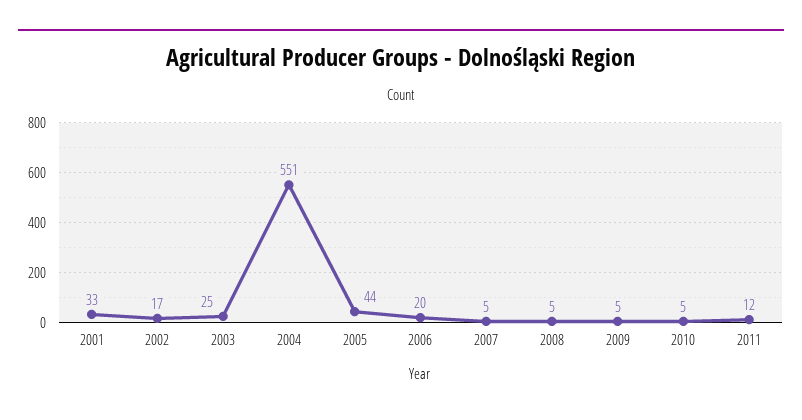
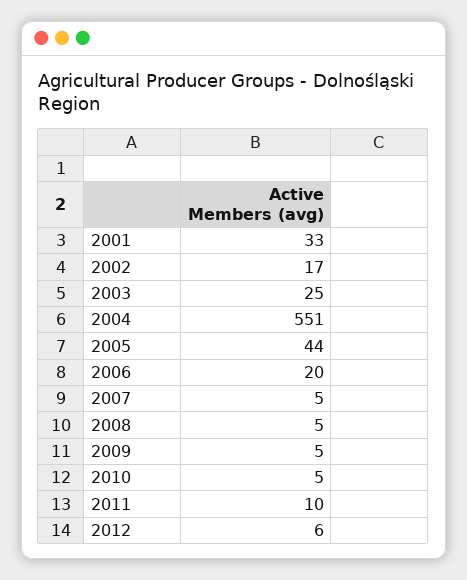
2011: 12 -> 10
2012: none -> 6

